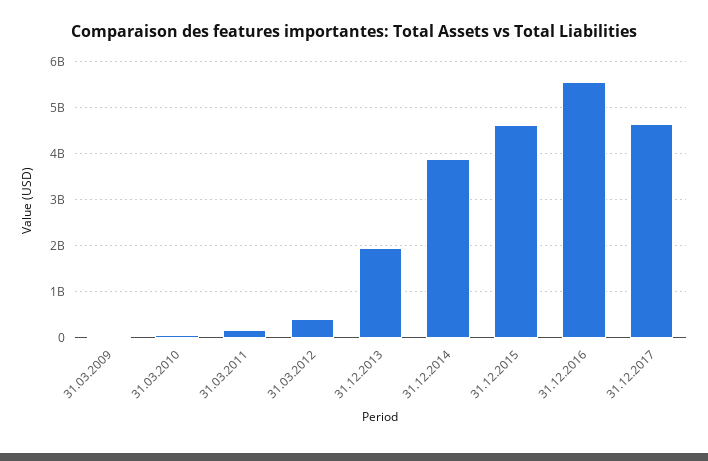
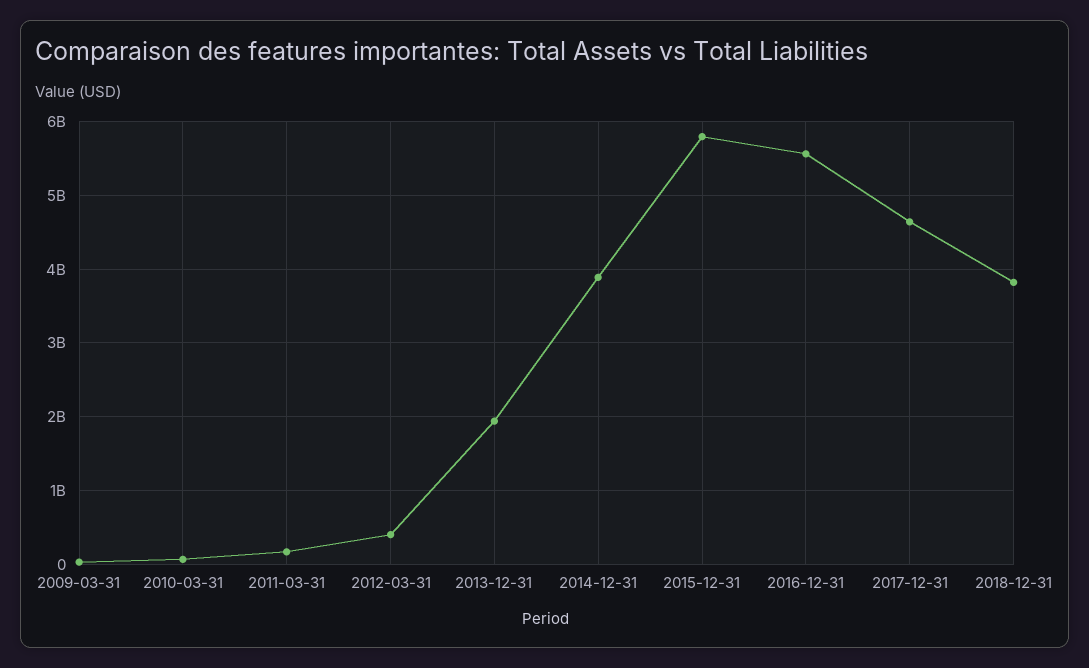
31.12.2015: 4600000000 -> 5800000000
2018-12-31: none -> 3800000000

